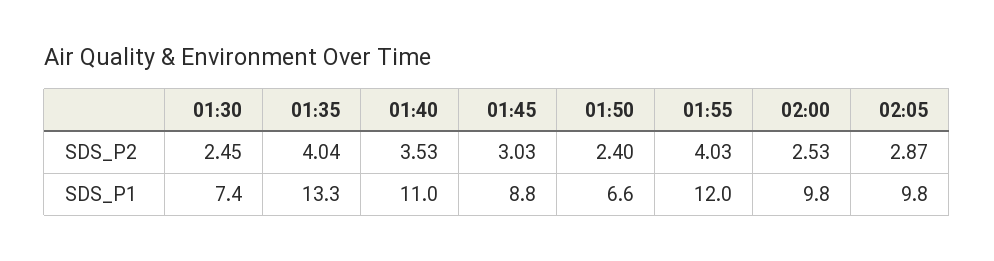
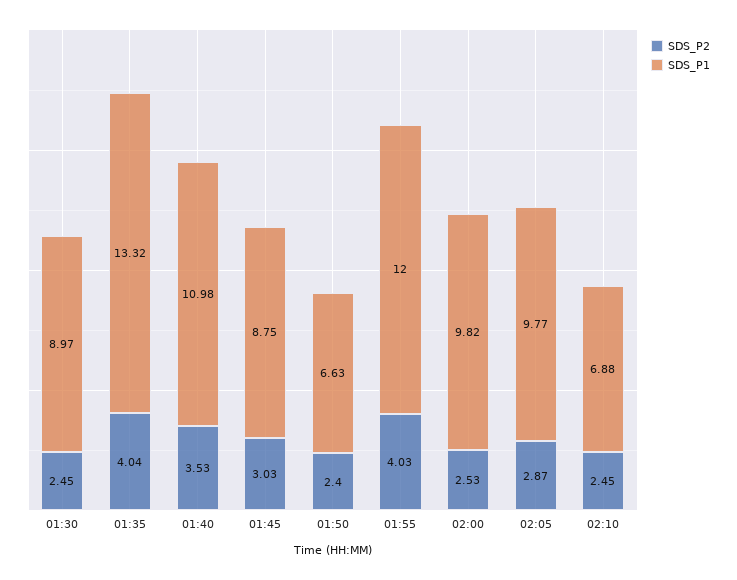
SDS_P1, 01:30: 7.4 -> 8.97
SDS_P2, 02:10: none -> 2.45
SDS_P1, 02:10: none -> 6.88

